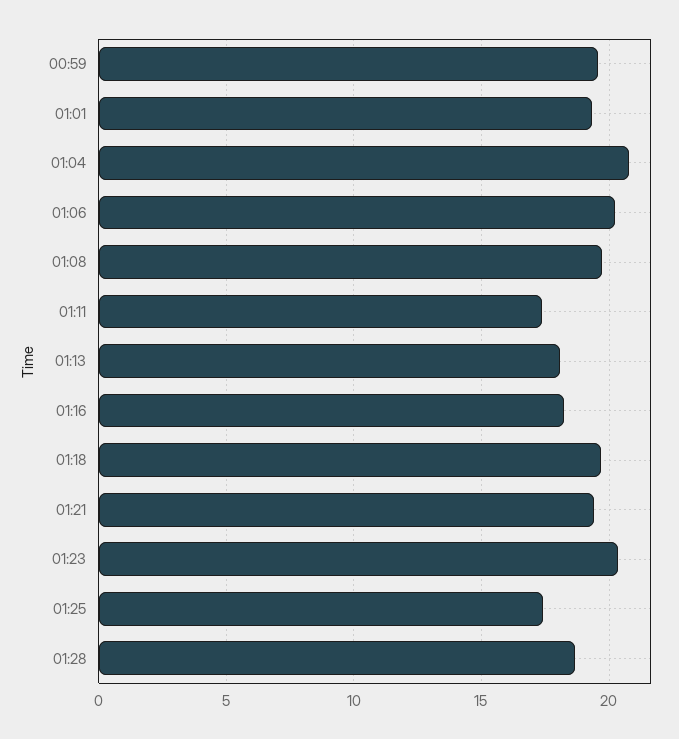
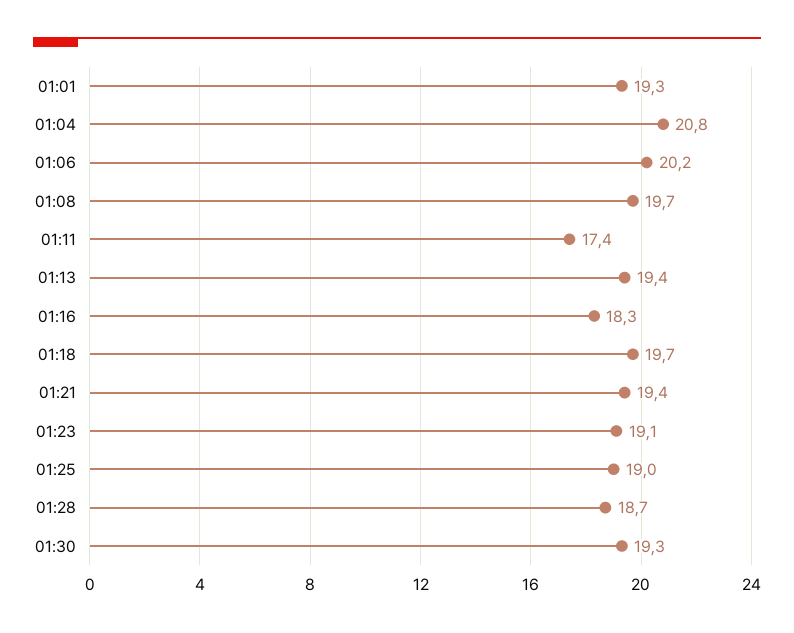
00:59: 19.5 -> none
01:13: 18 -> 19.4
01:23: 20.5 -> 19.1
01:25: 17.5 -> 19
01:30: none -> 19.3

